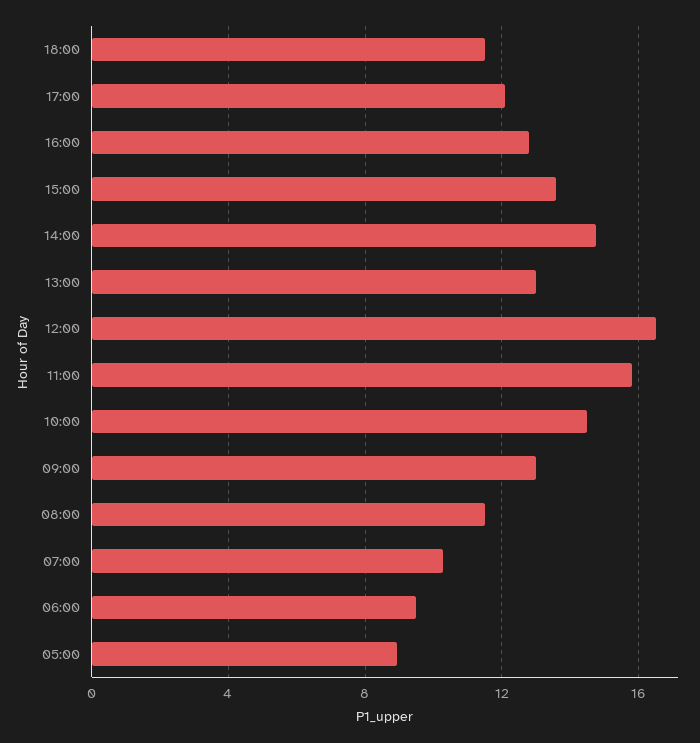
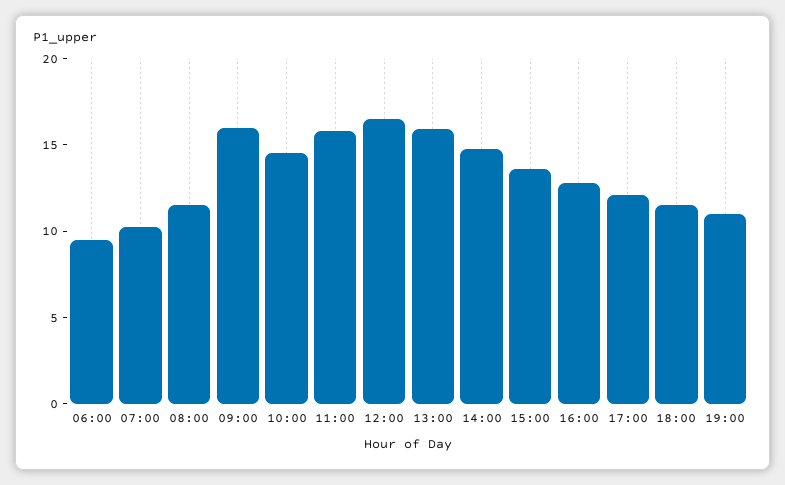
13:00: 13 -> 16
09:00: 13 -> 16
05:00: 9 -> none
19:00: none -> 11

